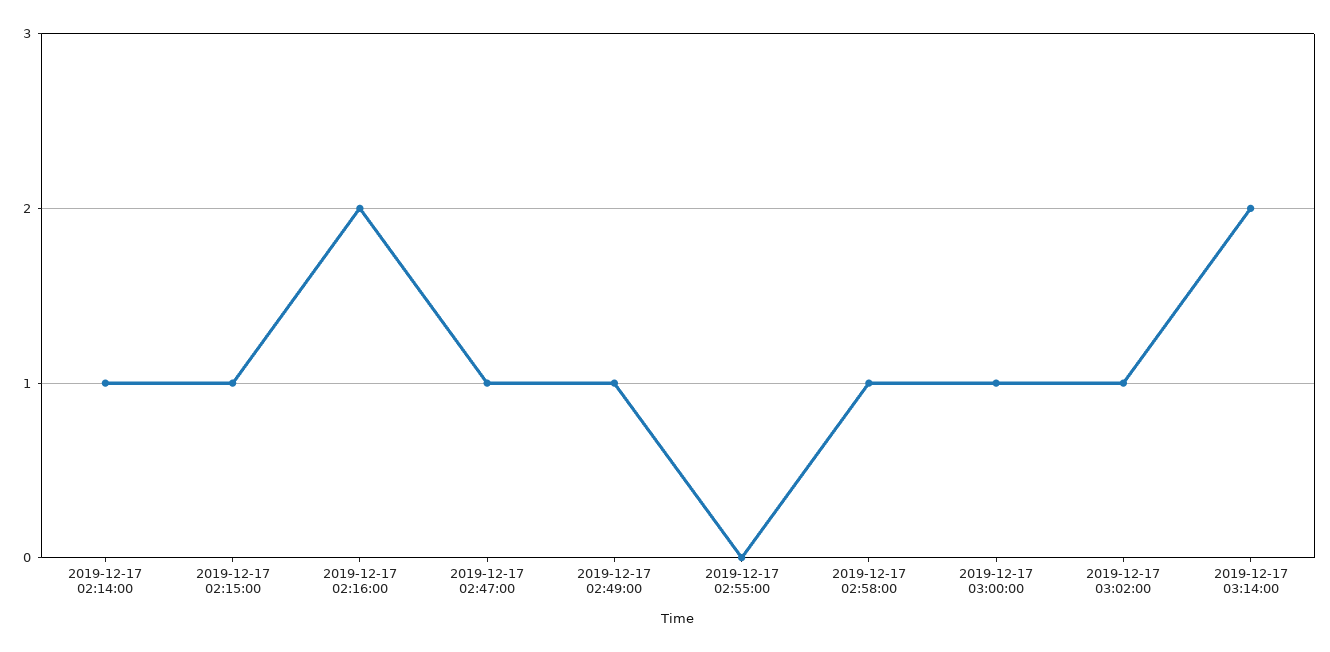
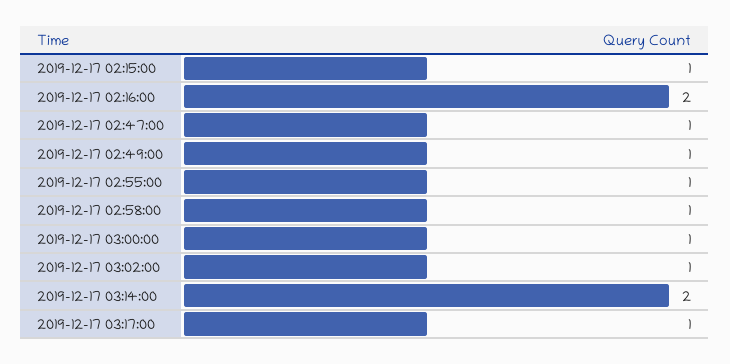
2019-12-17 02:14:00: 1 -> none
2019-12-17 02:55:00: 0 -> 1
2019-12-17 03:17:00: none -> 1

